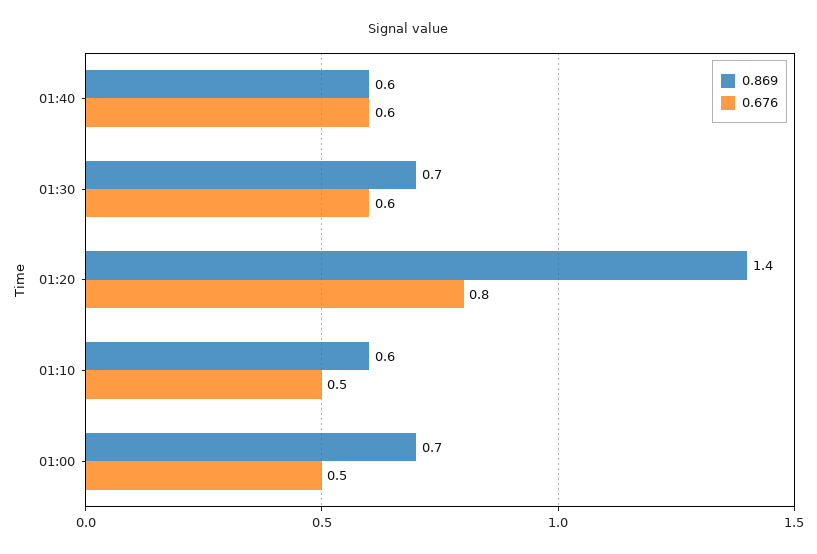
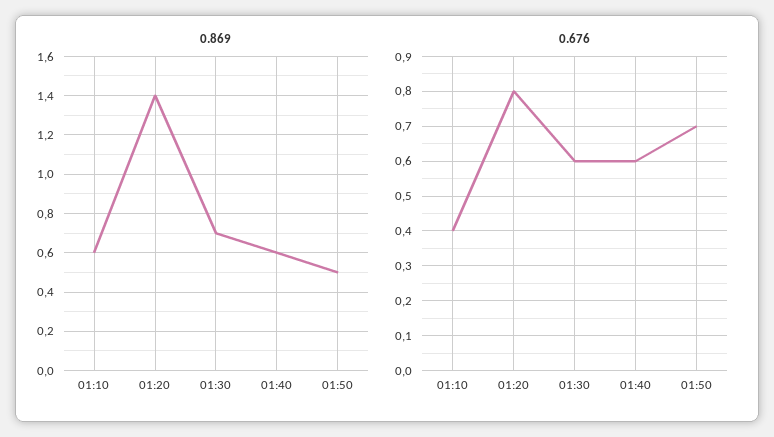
0.676, 01:10: 0.5 -> 0.4
0.869, 01:00: 0.7 -> none
0.676, 01:00: 0.5 -> none
0.869, 01:50: none -> 0.5
0.676, 01:50: none -> 0.7

